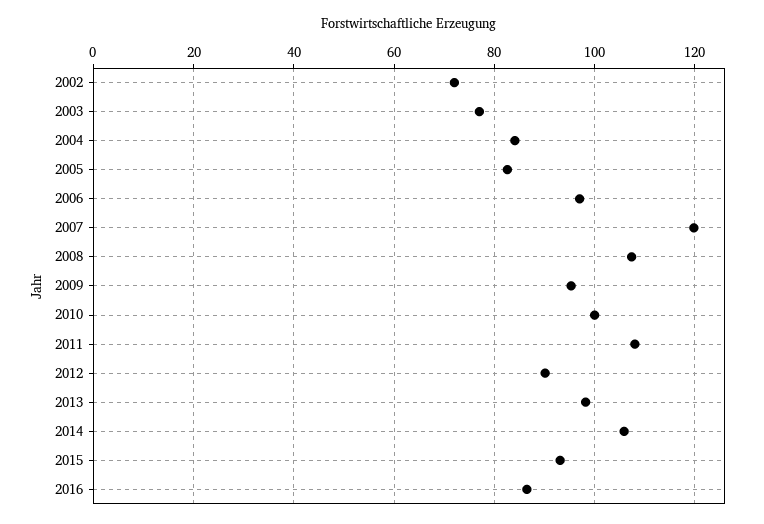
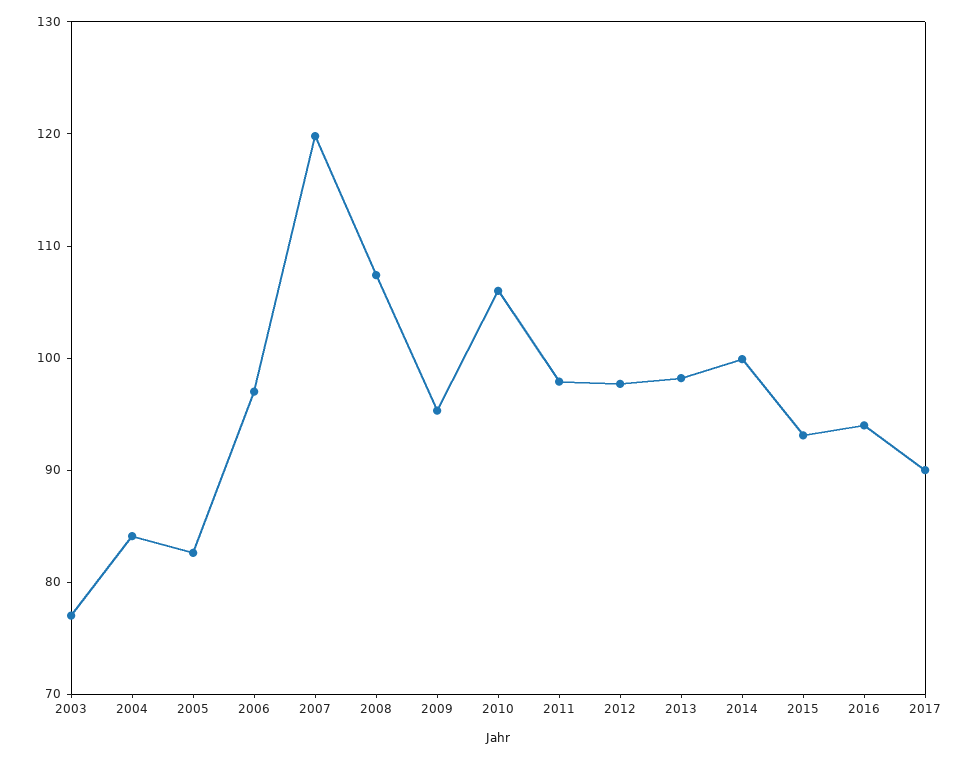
2002: 72 -> none
2010: 100 -> 106
2011: 108 -> 98
2012: 90 -> 98
2014: 106 -> 100
2016: 86 -> 94
2017: none -> 90

